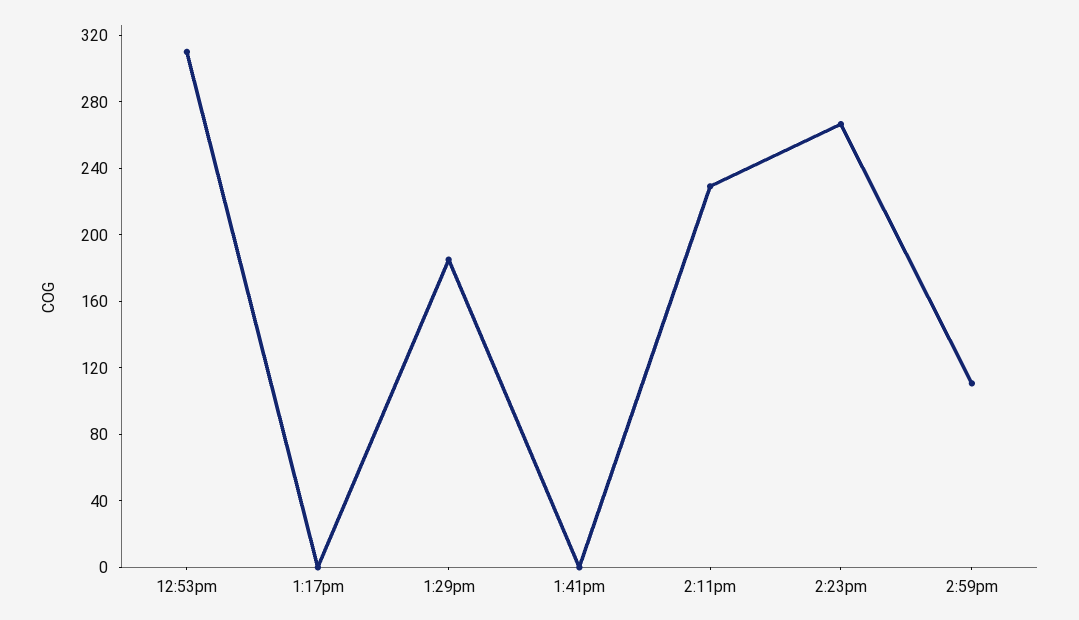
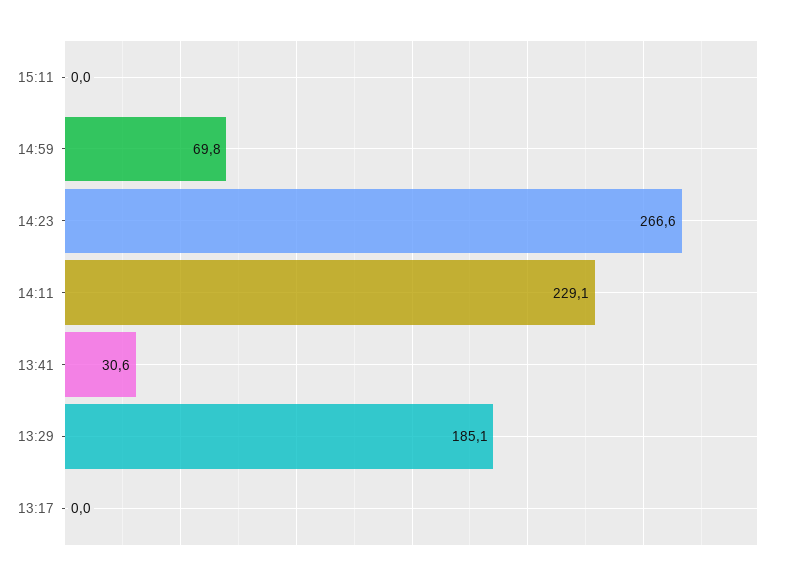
12:53pm: 310 -> none
1:41pm: 0 -> 30.6
2:59pm: 110 -> 69.8
15:11: none -> 0

